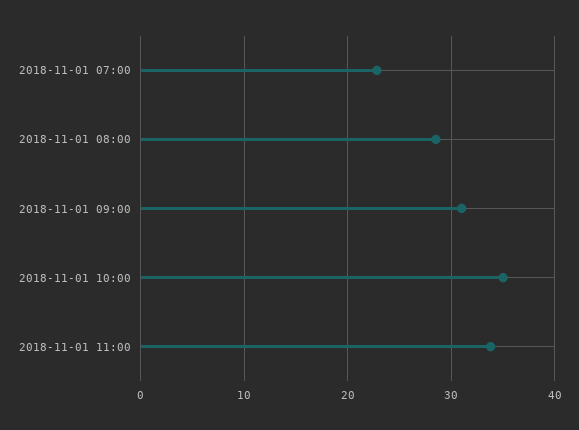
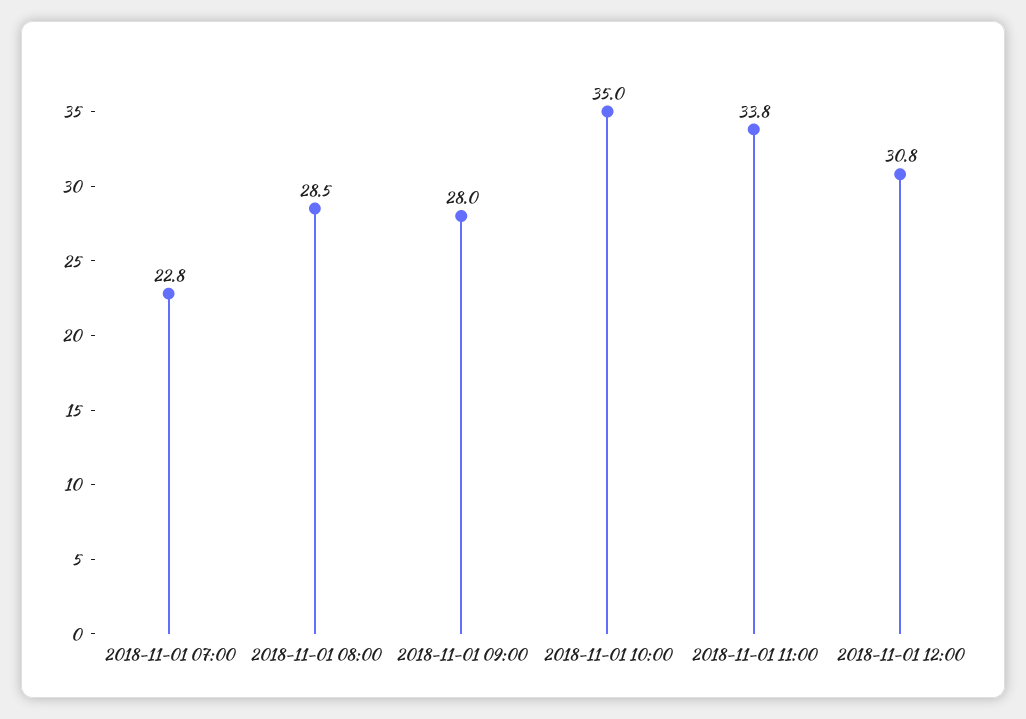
2018-11-01 09:00: 31 -> 28
2018-11-01 12:00: none -> 30.8

